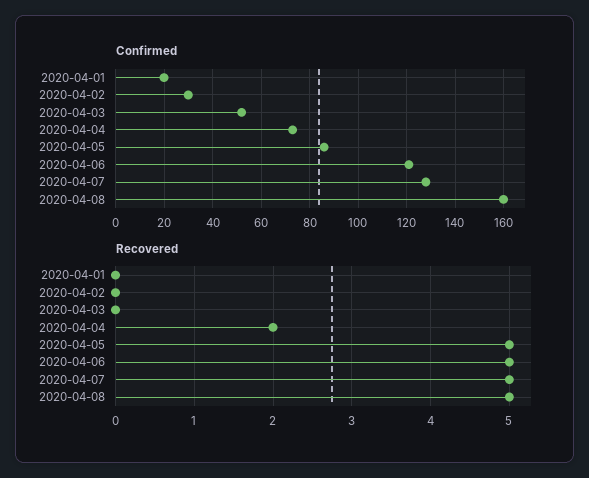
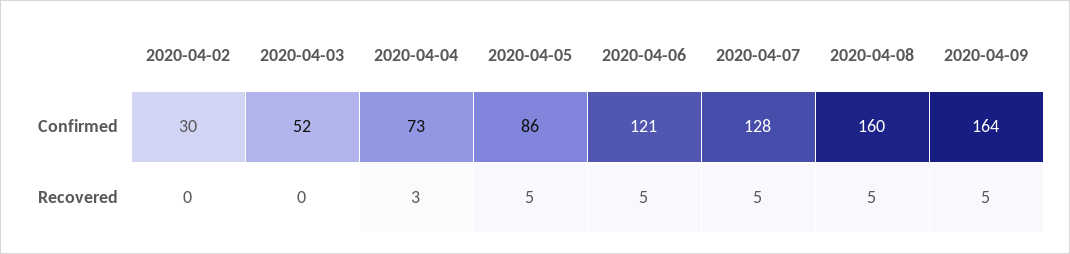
Confirmed, 2020-04-01: 20 -> none
Recovered, 2020-04-01: 0 -> none
Recovered, 2020-04-04: 2 -> 3
Confirmed, 2020-04-09: none -> 164
Recovered, 2020-04-09: none -> 5

